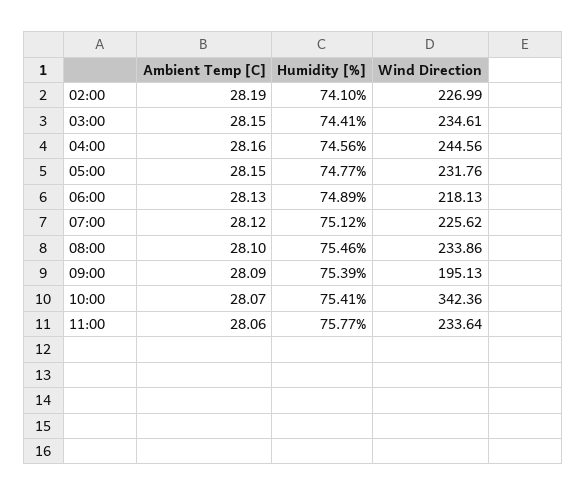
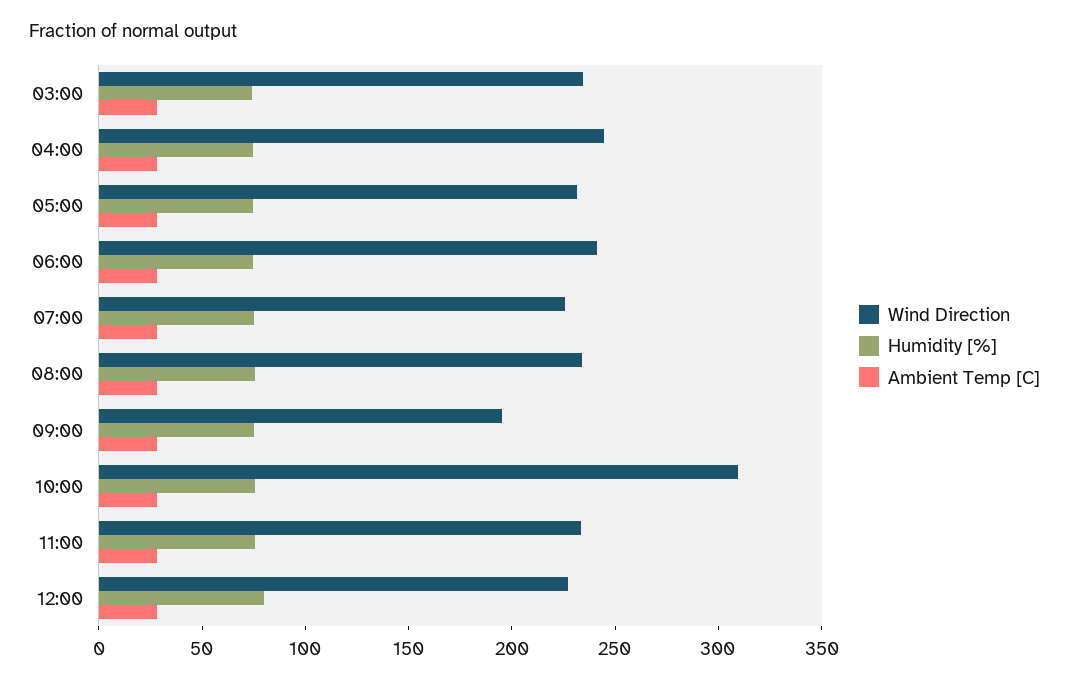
Ambient Temp [C], 02:00: 28.19 -> none
Humidity [%], 02:00: 74.1 -> none
Wind Direction, 02:00: 226.99 -> none
Wind Direction, 06:00: 218.13 -> 240
Wind Direction, 10:00: 342.36 -> 310
Wind Direction, 12:00: none -> 230
Humidity [%], 12:00: none -> 80
Ambient Temp [C], 12:00: none -> 30

